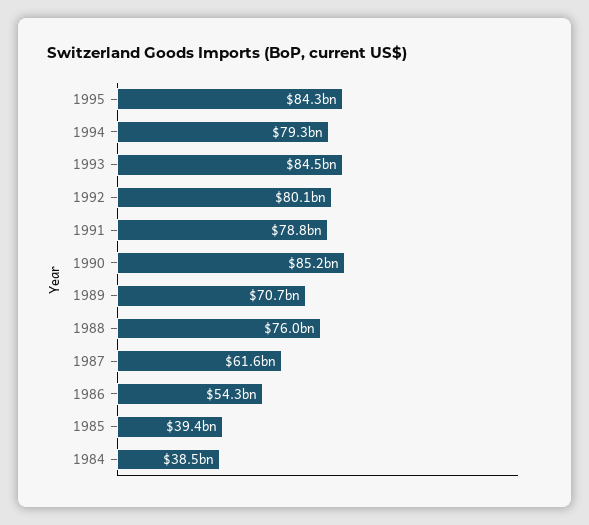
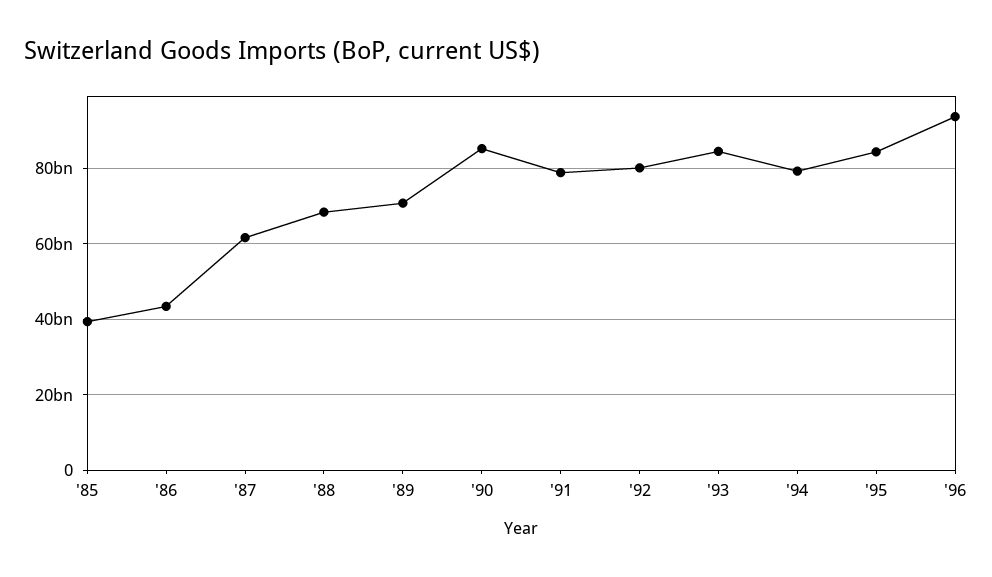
1988: 76000000000 -> 68000000000
1986: 54300000000 -> 44000000000
1984: 38500000000 -> none
'96: none -> 94000000000

